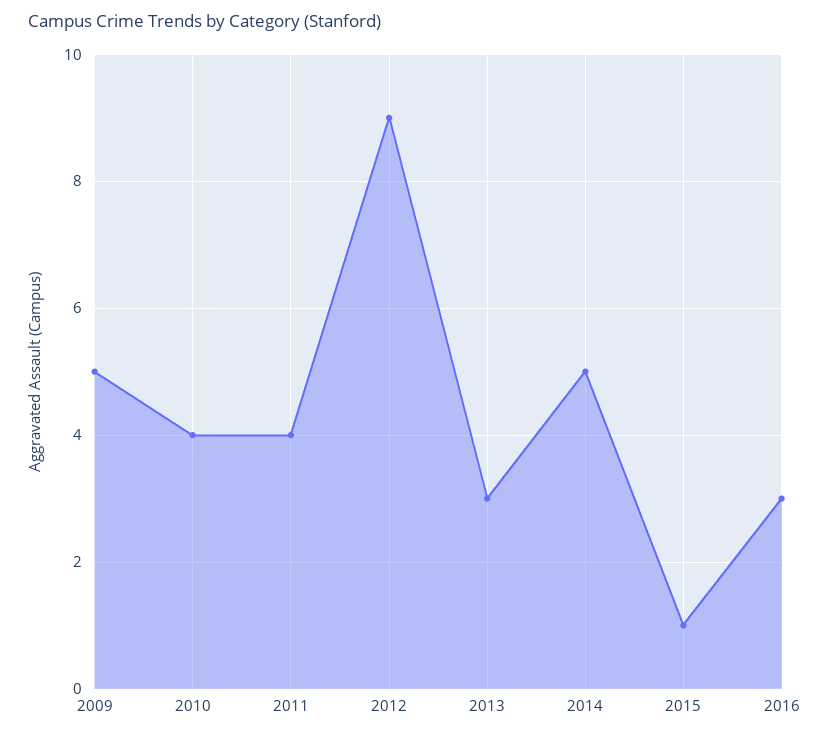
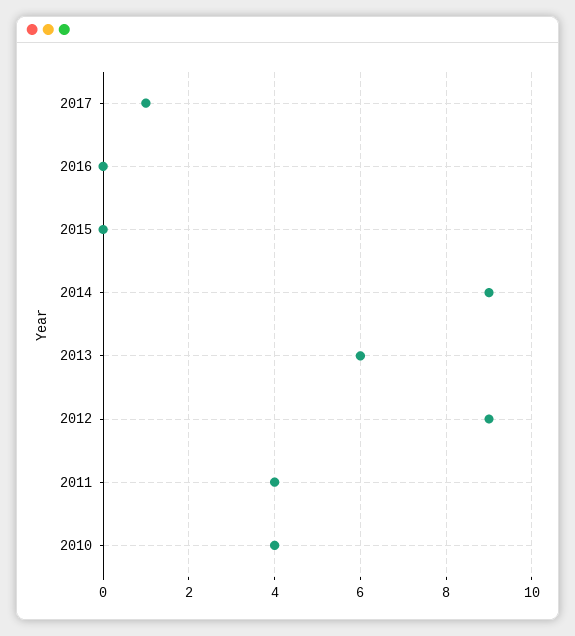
2009: 5 -> none
2013: 3 -> 6
2014: 5 -> 9
2015: 1 -> 0
2016: 3 -> 0
2017: none -> 1

